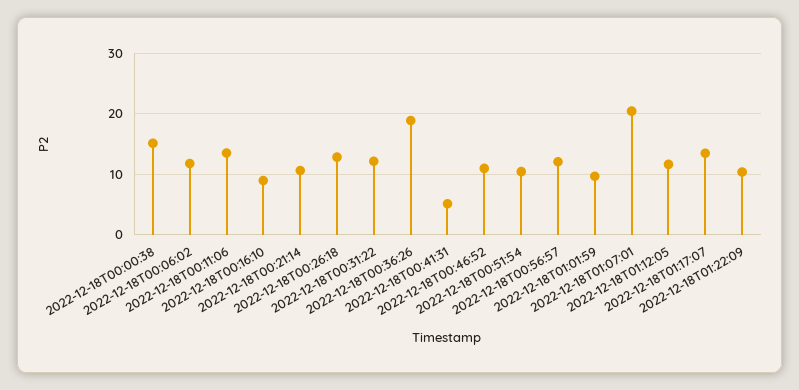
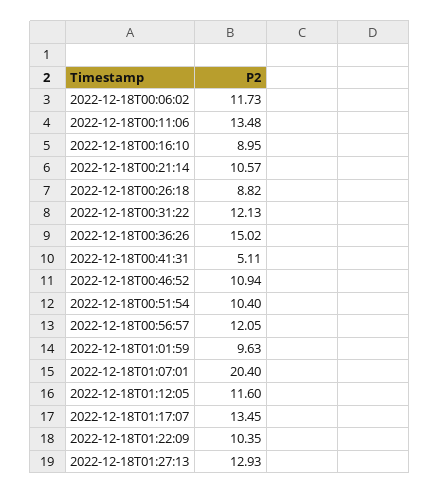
2022-12-18T00:00:38: 15 -> none
2022-12-18T00:26:18: 13 -> 8.82
2022-12-18T00:36:26: 19 -> 15.02
2022-12-18T01:27:13: none -> 12.93

